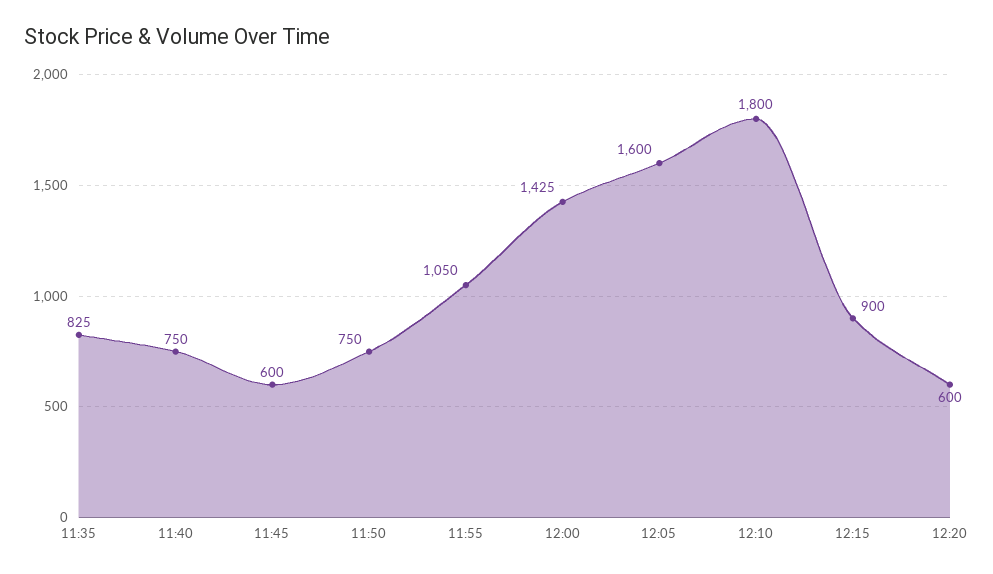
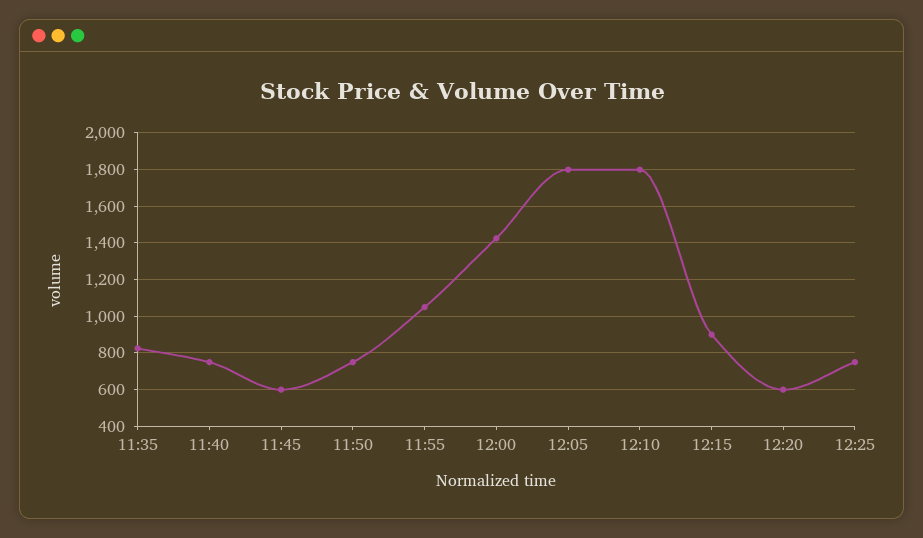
12:05: 1600 -> 1800
12:25: none -> 750

